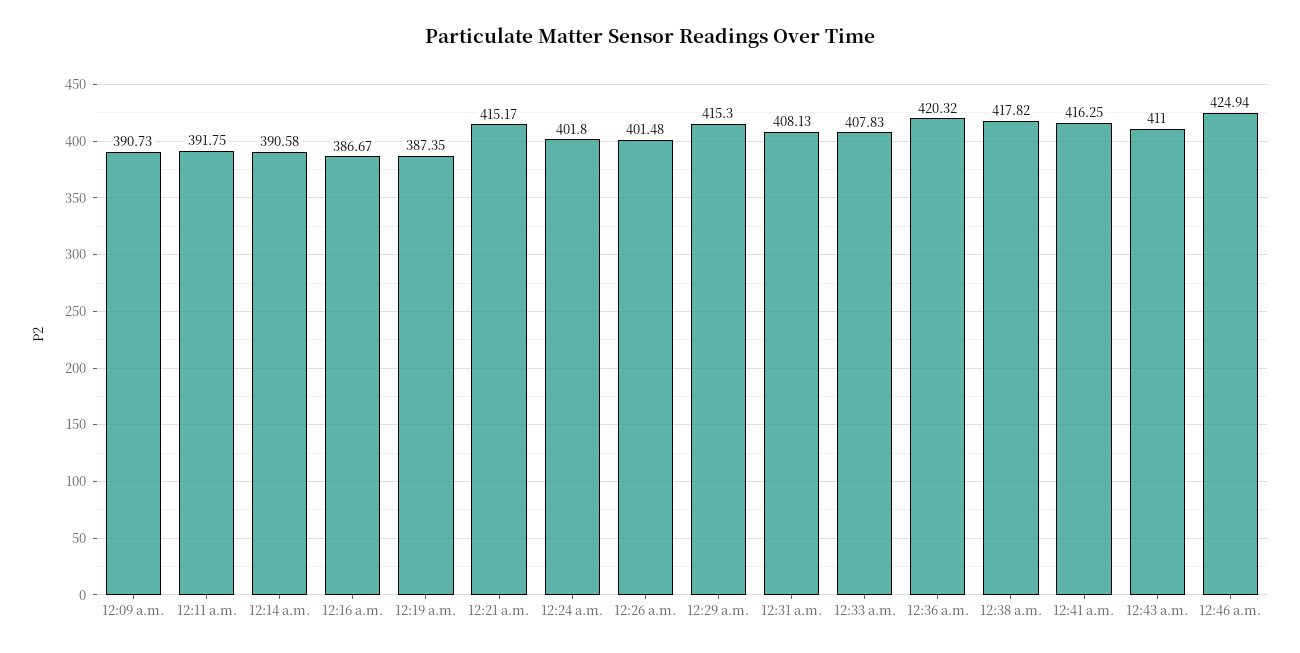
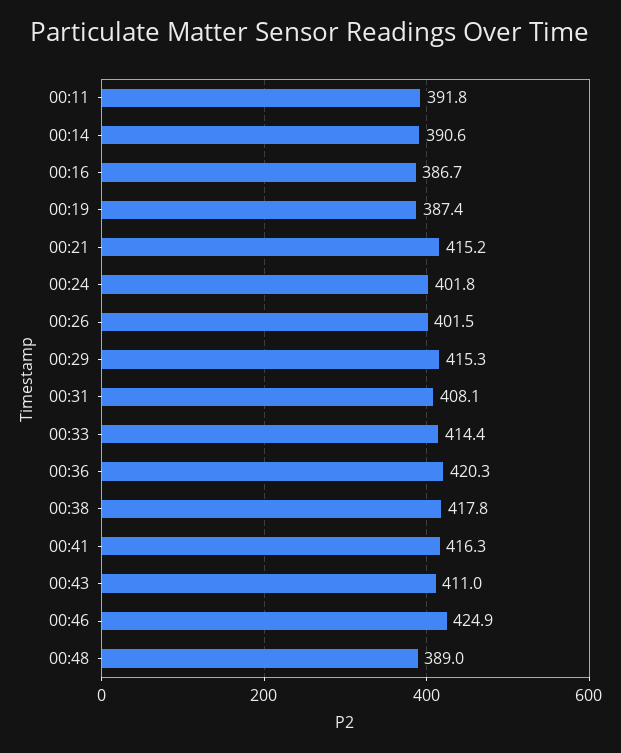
12:09 a.m.: 390.73 -> none
12:33 a.m.: 407.83 -> 414.4
00:48: none -> 389

